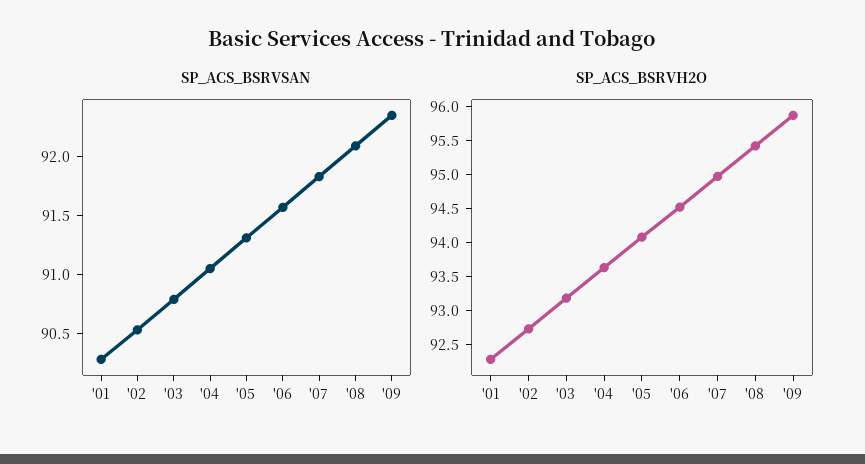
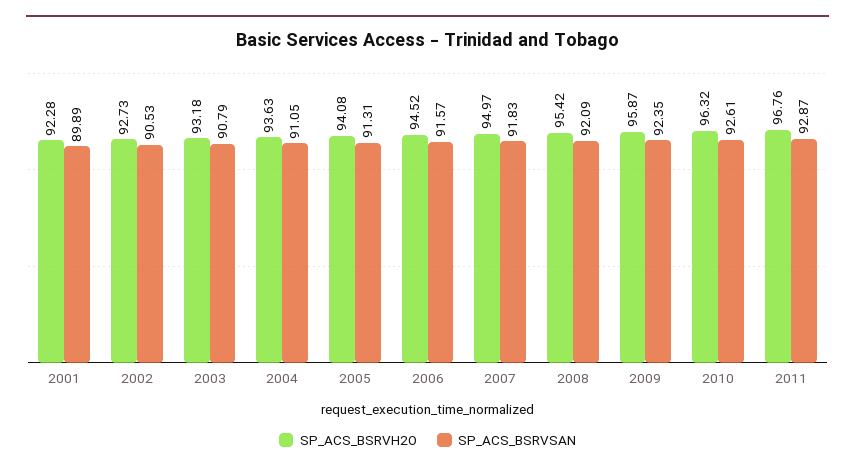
SP_ACS_BSRVSAN, '01: 90.3 -> 89.89
SP_ACS_BSRVH2O, 2010: none -> 96.32
SP_ACS_BSRVSAN, 2010: none -> 92.61
SP_ACS_BSRVH2O, 2011: none -> 96.76
SP_ACS_BSRVSAN, 2011: none -> 92.87

